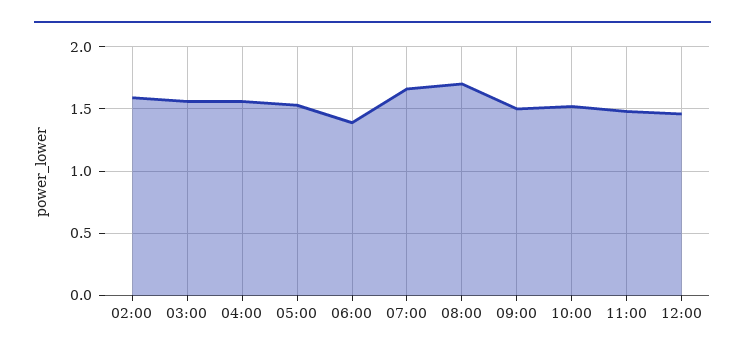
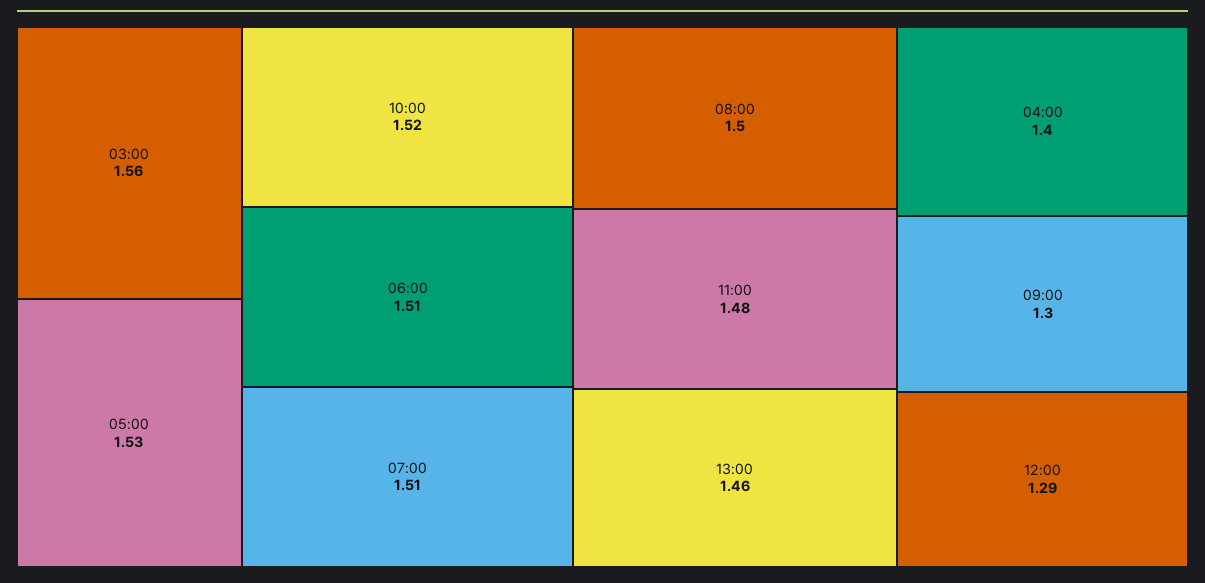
02:00: 1.6 -> none
04:00: 1.55 -> 1.4
06:00: 1.4 -> 1.51
07:00: 1.65 -> 1.51
08:00: 1.7 -> 1.5
09:00: 1.5 -> 1.3
12:00: 1.45 -> 1.29
13:00: none -> 1.46

